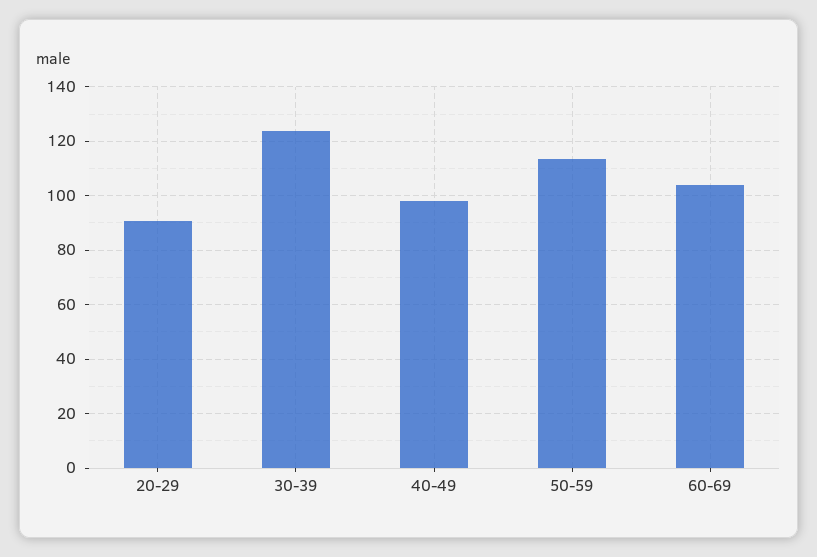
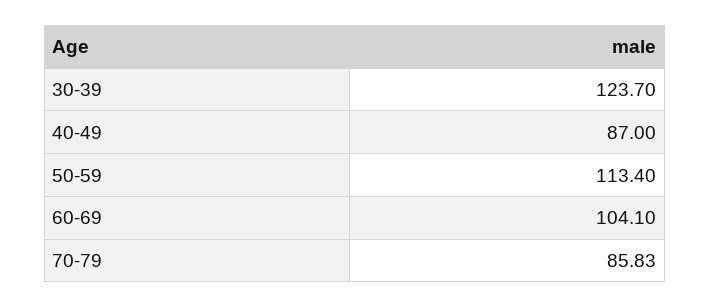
20-29: 90 -> none
40-49: 97.5 -> 87
70-79: none -> 85.83

